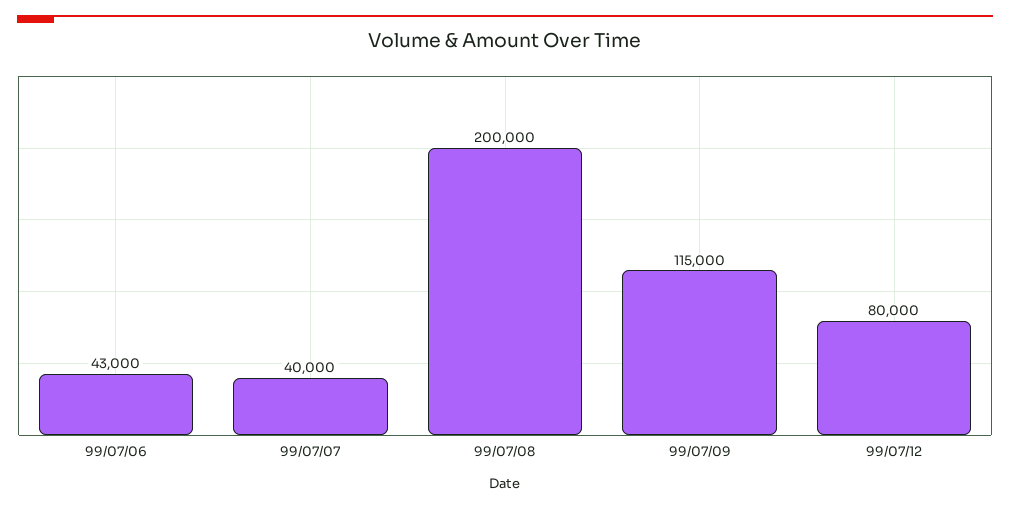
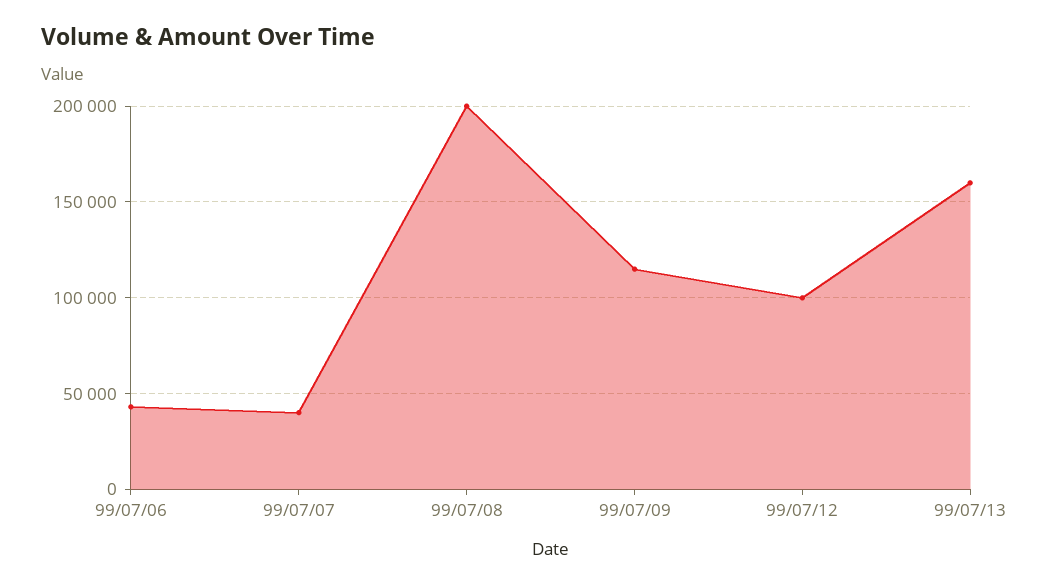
99/07/12: 80000 -> 100000
99/07/13: none -> 160000

